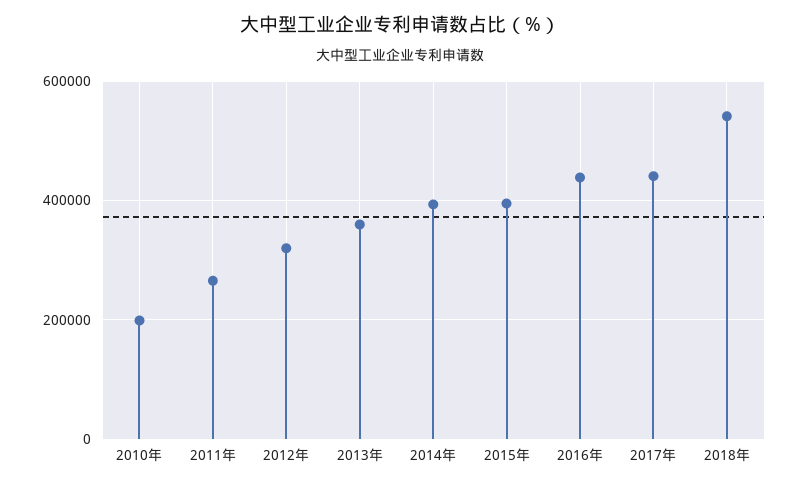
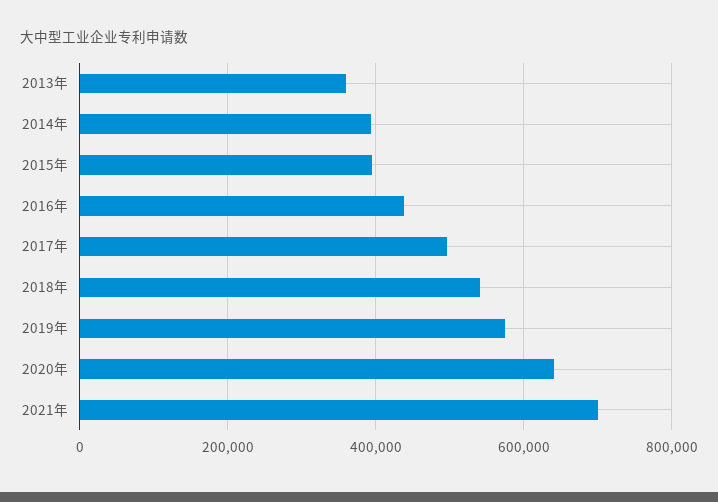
2010年: 200000 -> none
2011年: 260000 -> none
2012年: 320000 -> none
2017年: 440000 -> 500000
2019年: none -> 580000
2020年: none -> 640000
2021年: none -> 700000

